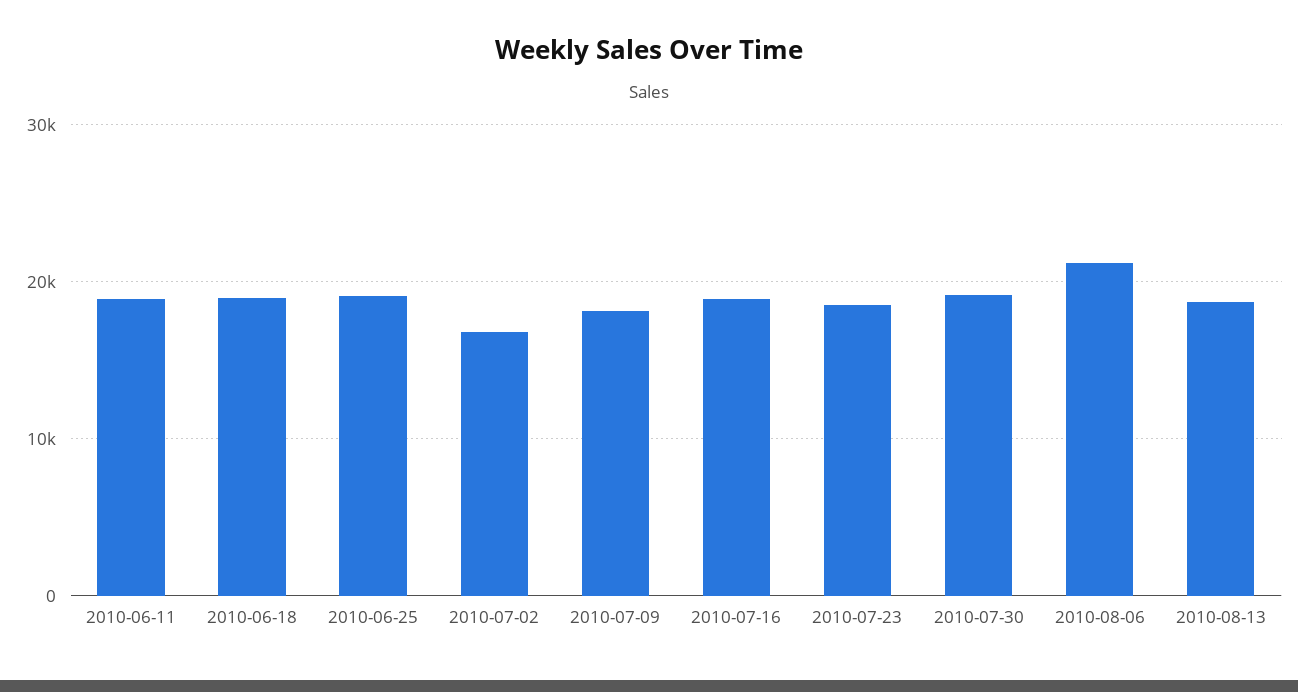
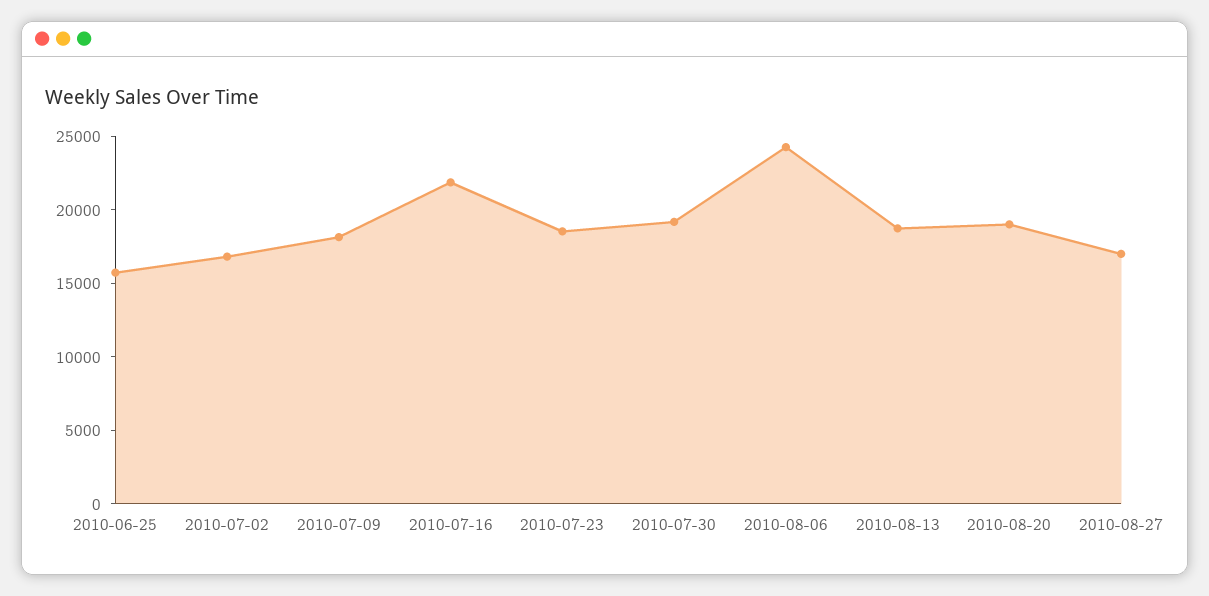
2010-06-11: 19000 -> none
2010-06-18: 19000 -> none
2010-06-25: 19000 -> 16000
2010-07-16: 19000 -> 22000
2010-08-06: 21000 -> 24000
2010-08-20: none -> 19000
2010-08-27: none -> 17000

